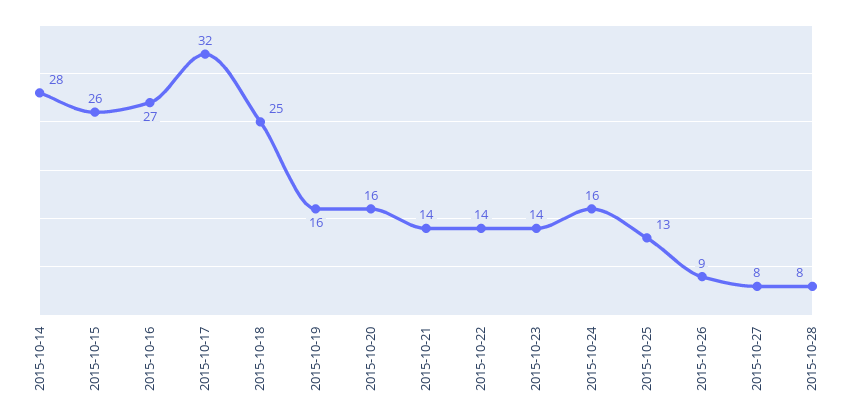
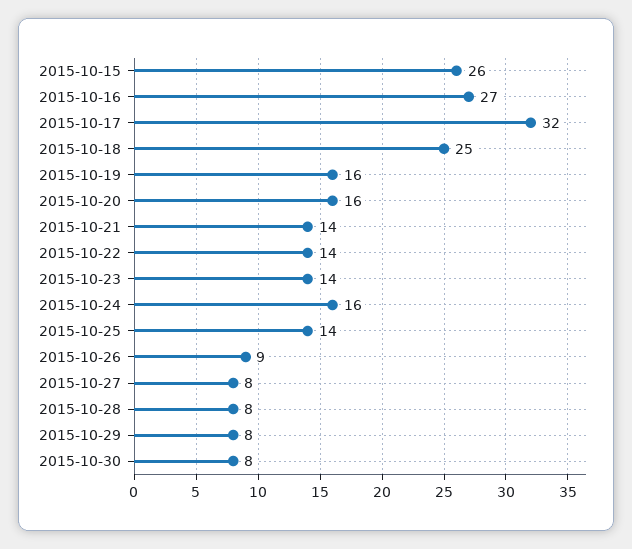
2015-10-14: 28 -> none
2015-10-25: 13 -> 14
2015-10-29: none -> 8
2015-10-30: none -> 8

